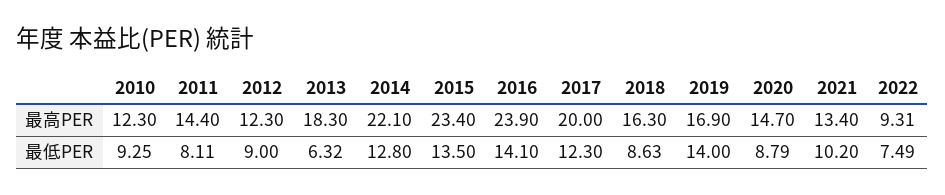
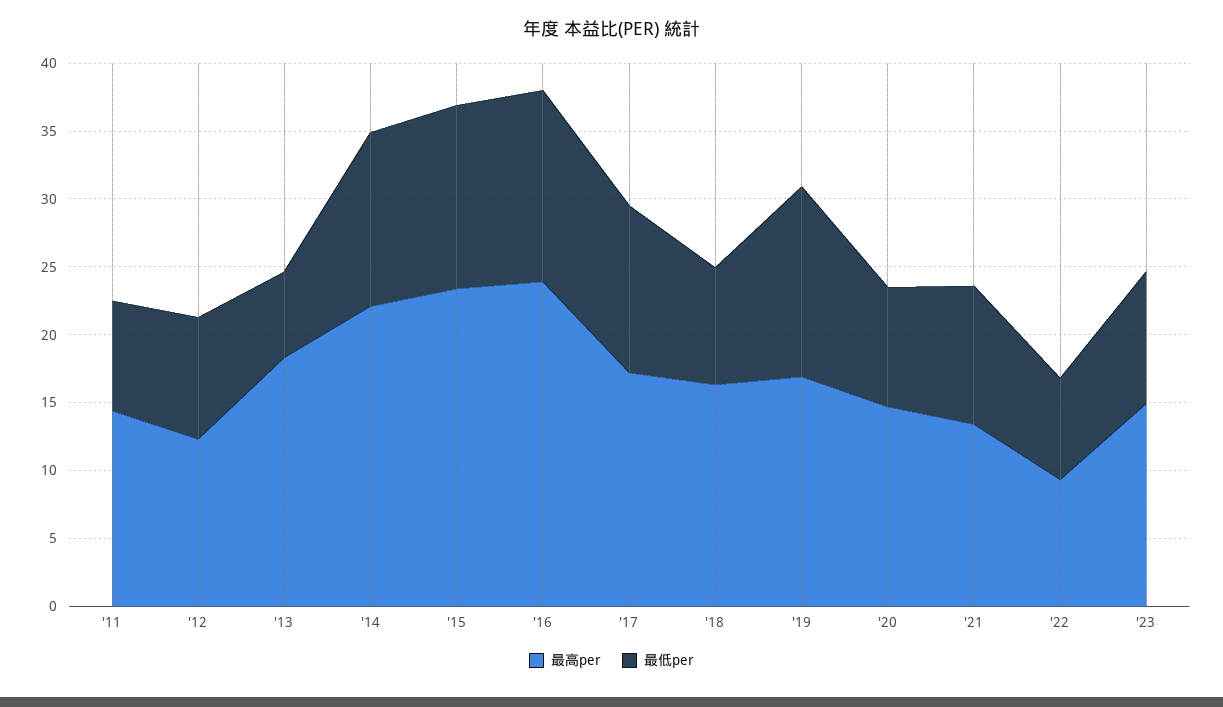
最高PER, 2010: 12.3 -> none
最高PER, 2017: 20 -> 17
最低PER, 2010: 9.25 -> none
最高PER, '23: none -> 15
最低PER, '23: none -> 10

